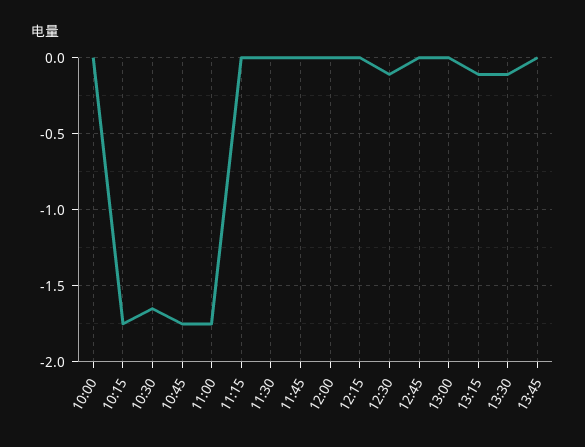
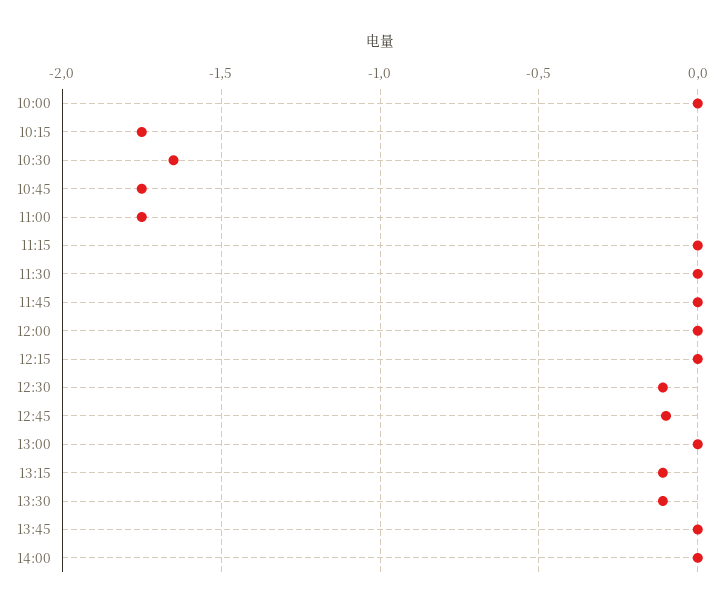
12:45: 0 -> -0.1
14:00: none -> 0

